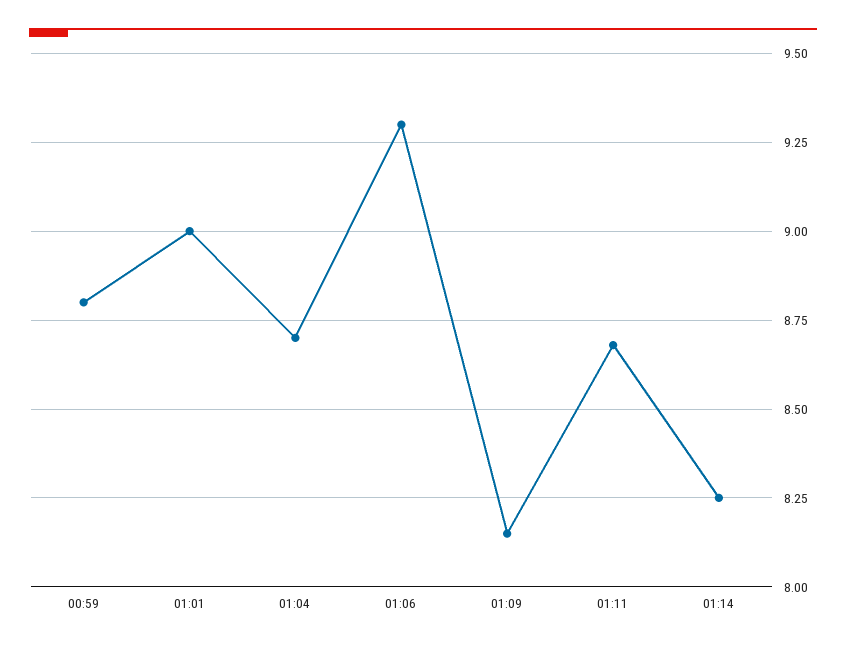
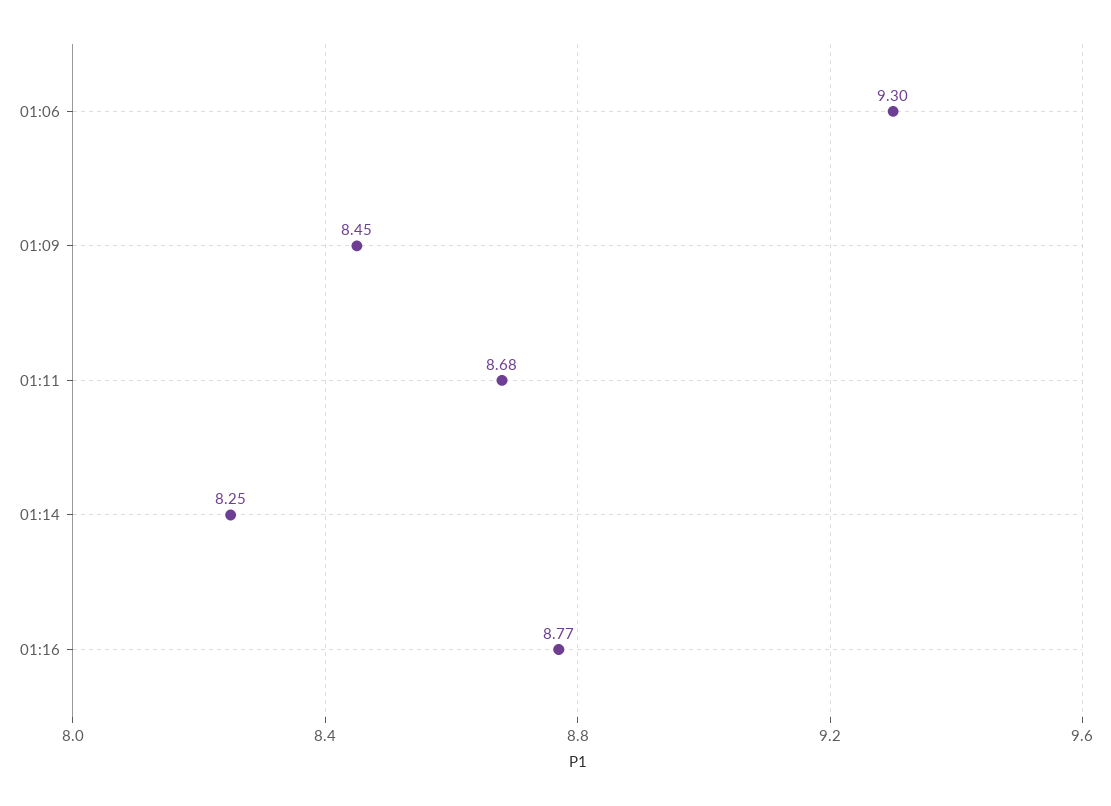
00:59: 8.8 -> none
01:01: 9 -> none
01:04: 8.7 -> none
01:09: 8.15 -> 8.45
01:16: none -> 8.77

